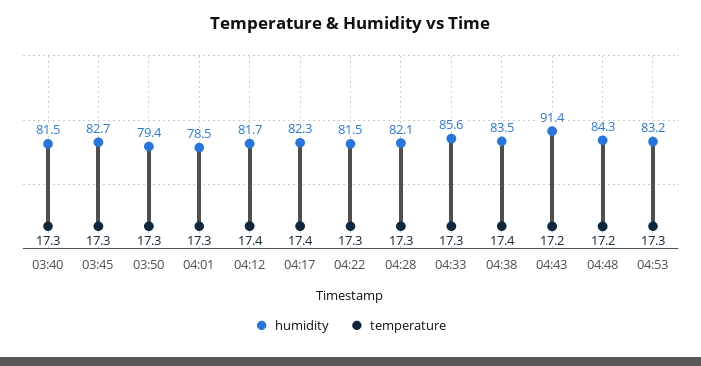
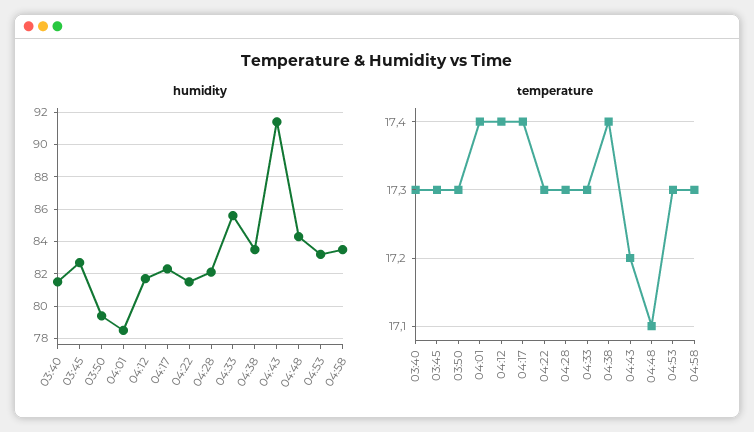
temperature, 04:01: 17.3 -> 17.4
temperature, 04:48: 17.2 -> 17.1
humidity, 04:58: none -> 83.5
temperature, 04:58: none -> 17.3

